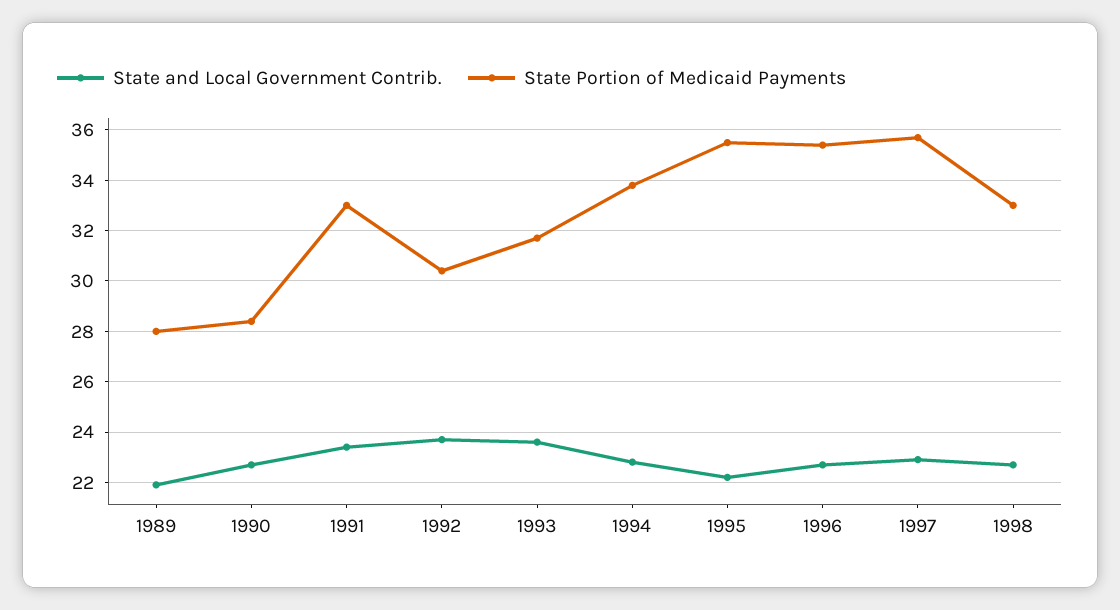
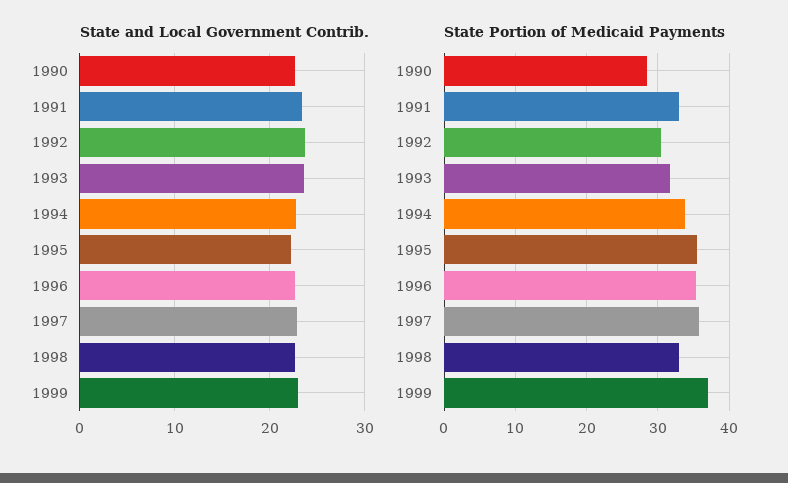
State and Local Government Contrib., 1989: 22 -> none
State Portion of Medicaid Payments, 1989: 28 -> none
State and Local Government Contrib., 1999: none -> 23
State Portion of Medicaid Payments, 1999: none -> 37

